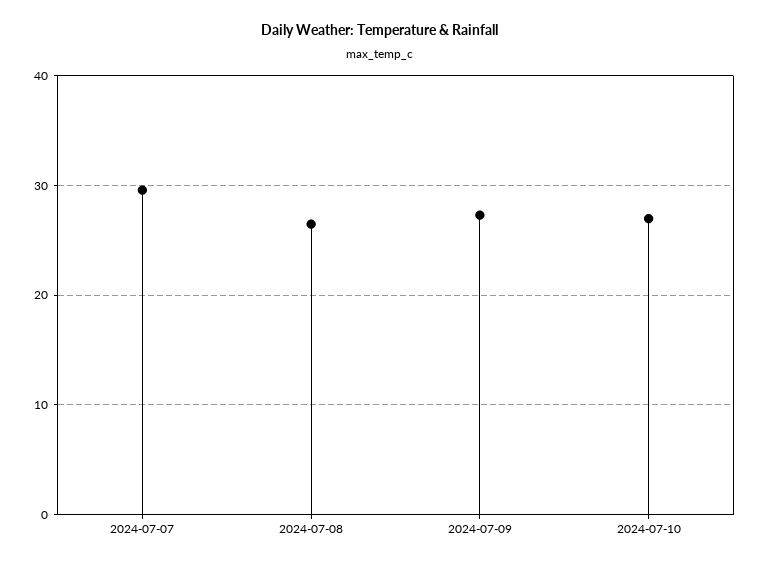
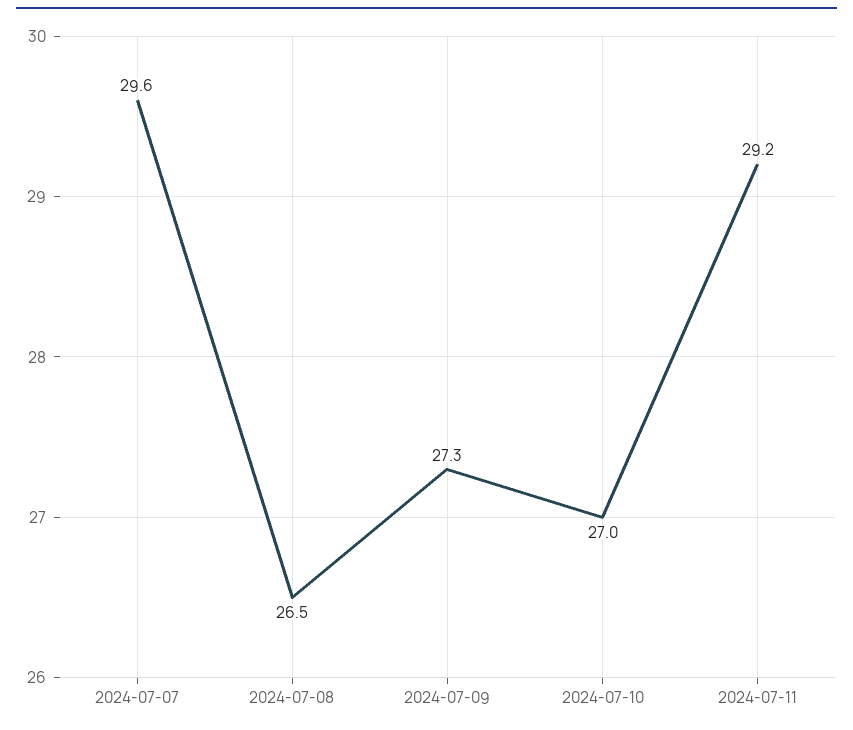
2024-07-11: none -> 29.2

